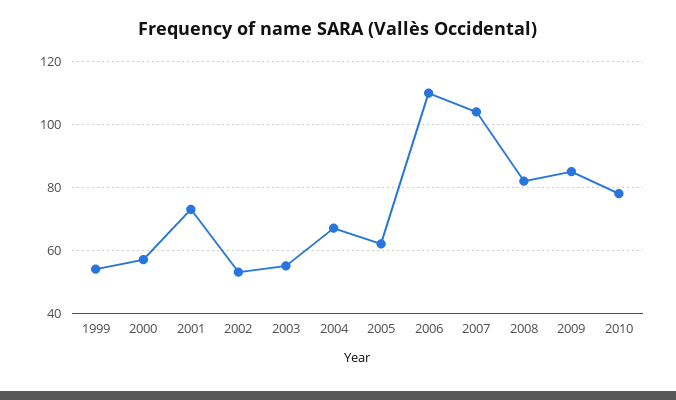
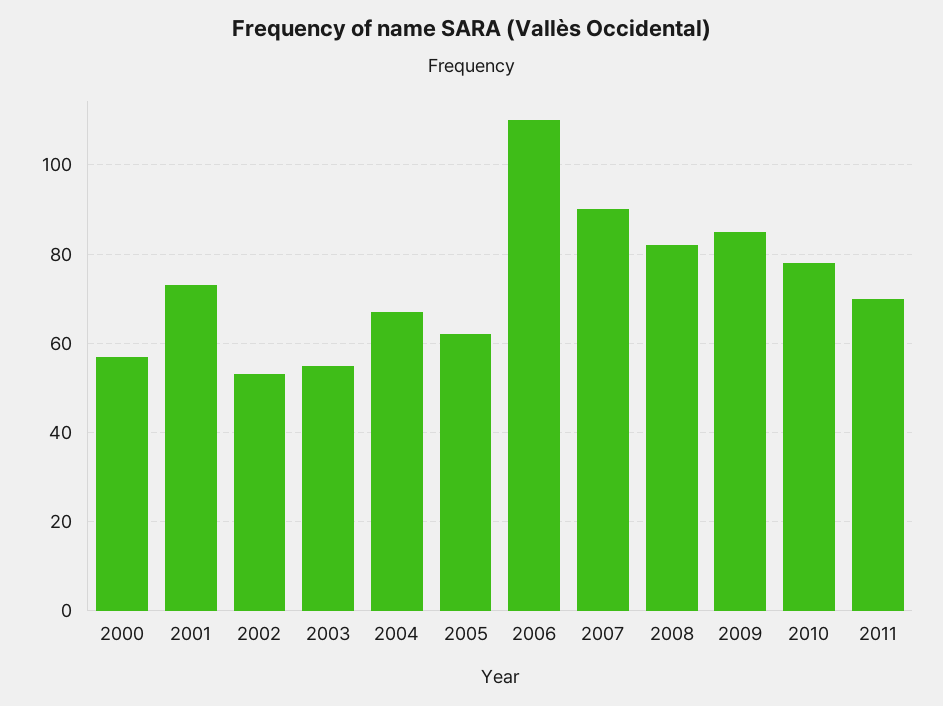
1999: 55 -> none
2007: 105 -> 90
2011: none -> 70

